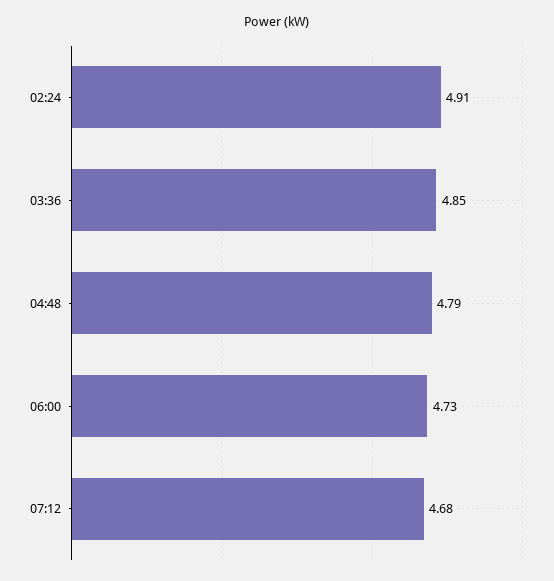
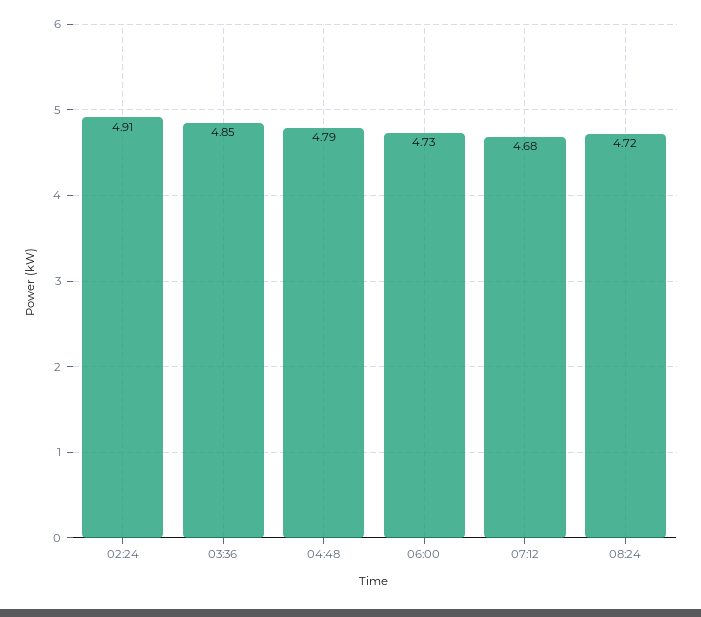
08:24: none -> 4.72

